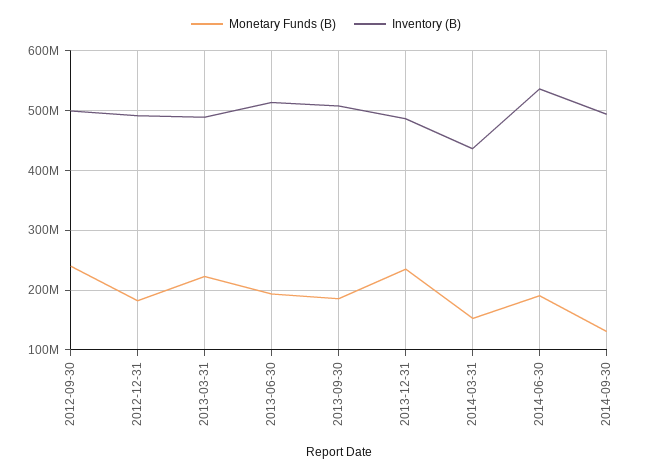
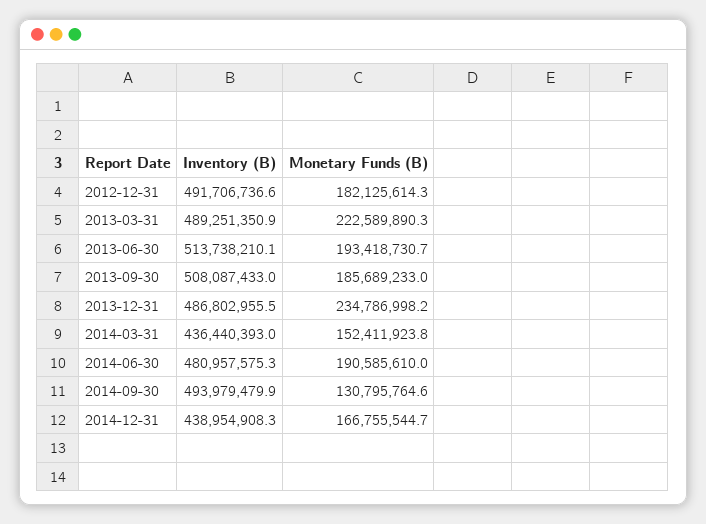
Monetary Funds (B), 2012-09-30: 240000000 -> none
Inventory (B), 2012-09-30: 500000000 -> none
Inventory (B), 2014-06-30: 540000000 -> 480957575.3
Inventory (B), 2014-12-31: none -> 438954908.3
Monetary Funds (B), 2014-12-31: none -> 166755544.7

